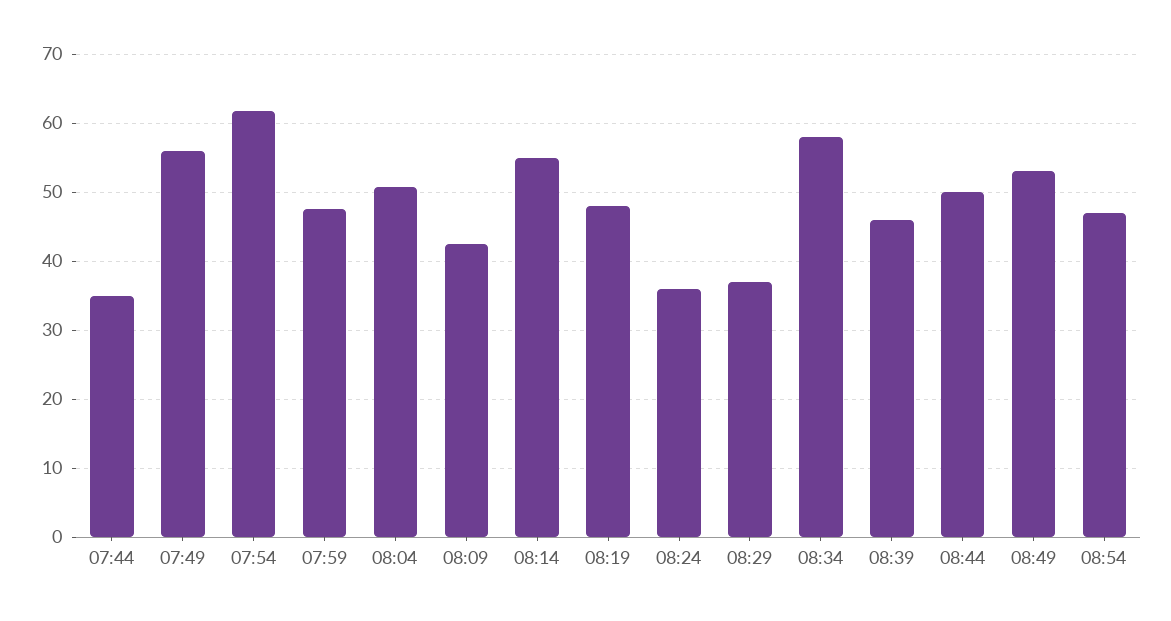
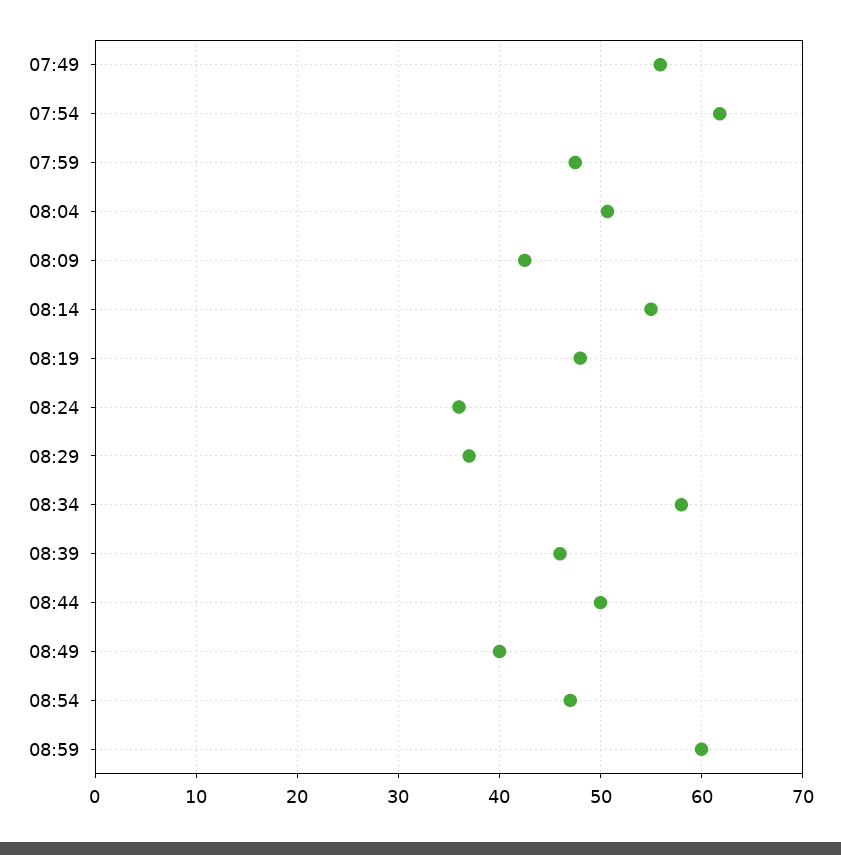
07:44: 35 -> none
08:49: 53 -> 40
08:59: none -> 60

